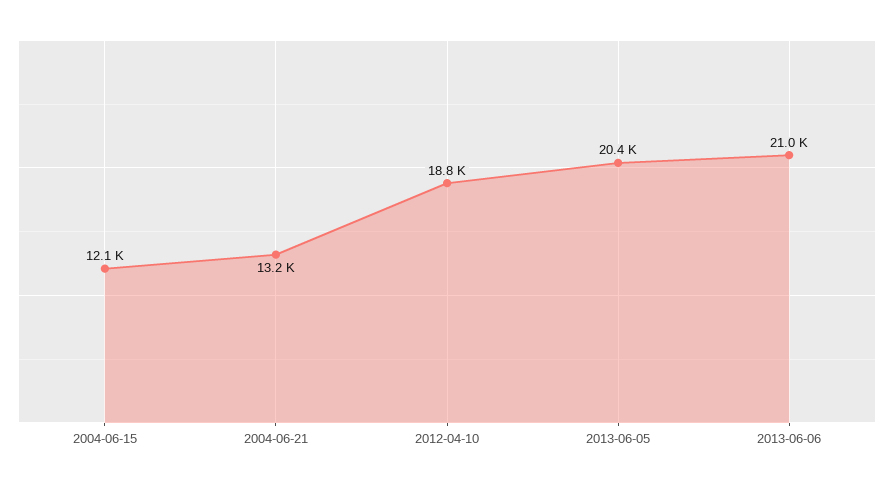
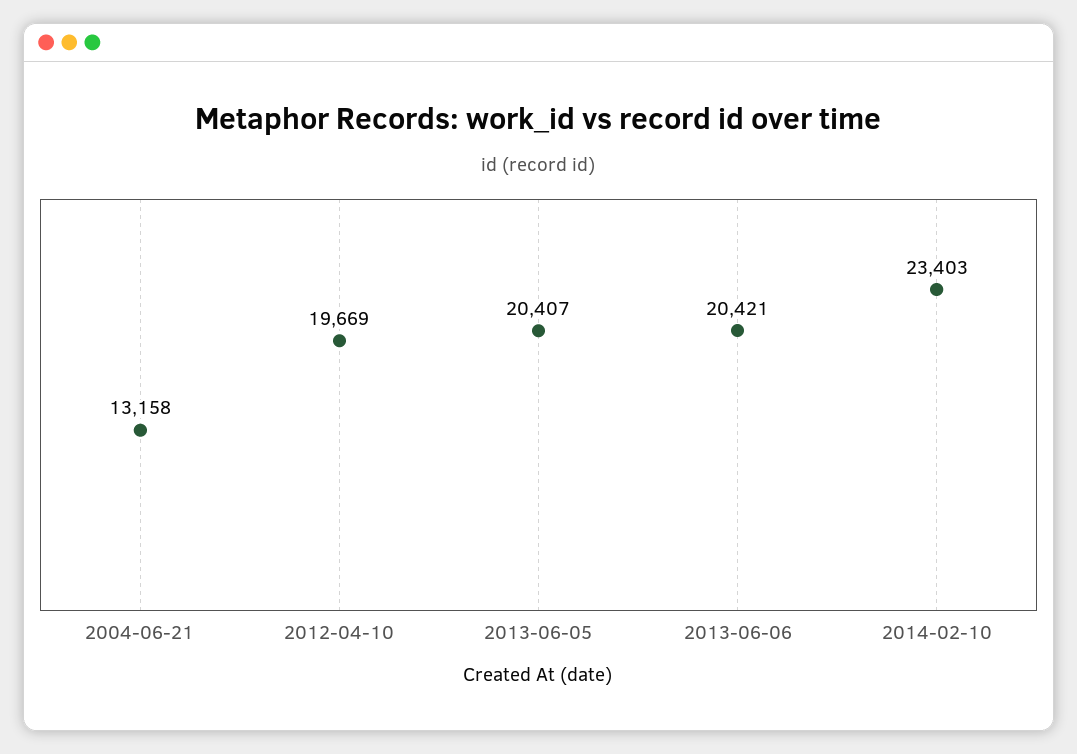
2004-06-15: 12100 -> none
2012-04-10: 18800 -> 19669
2013-06-06: 21000 -> 20421
2014-02-10: none -> 23403

